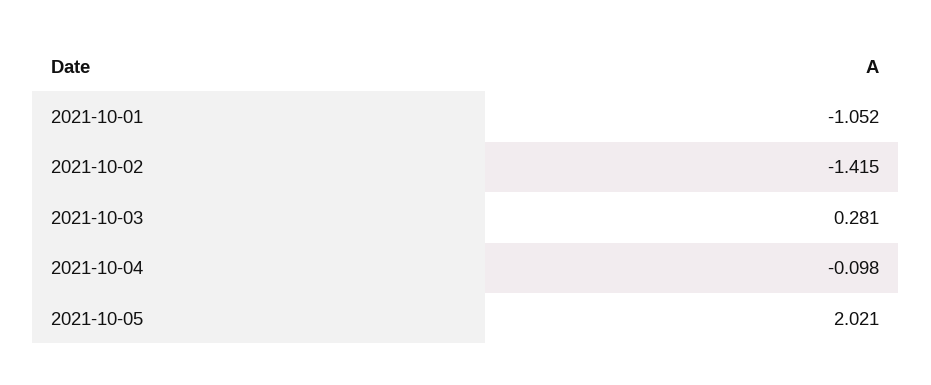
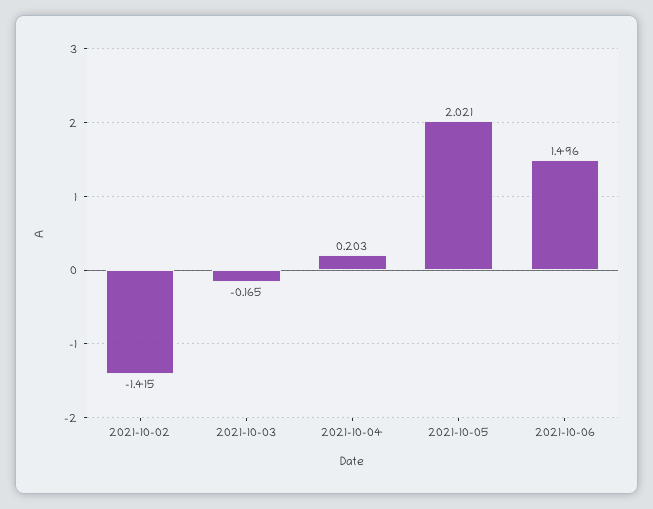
2021-10-01: -1.052 -> none
2021-10-03: 0.281 -> -0.165
2021-10-04: -0.098 -> 0.203
2021-10-06: none -> 1.496

